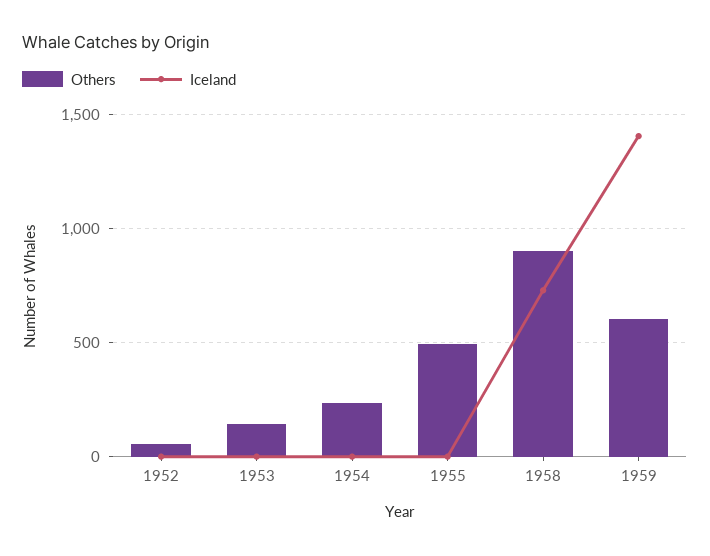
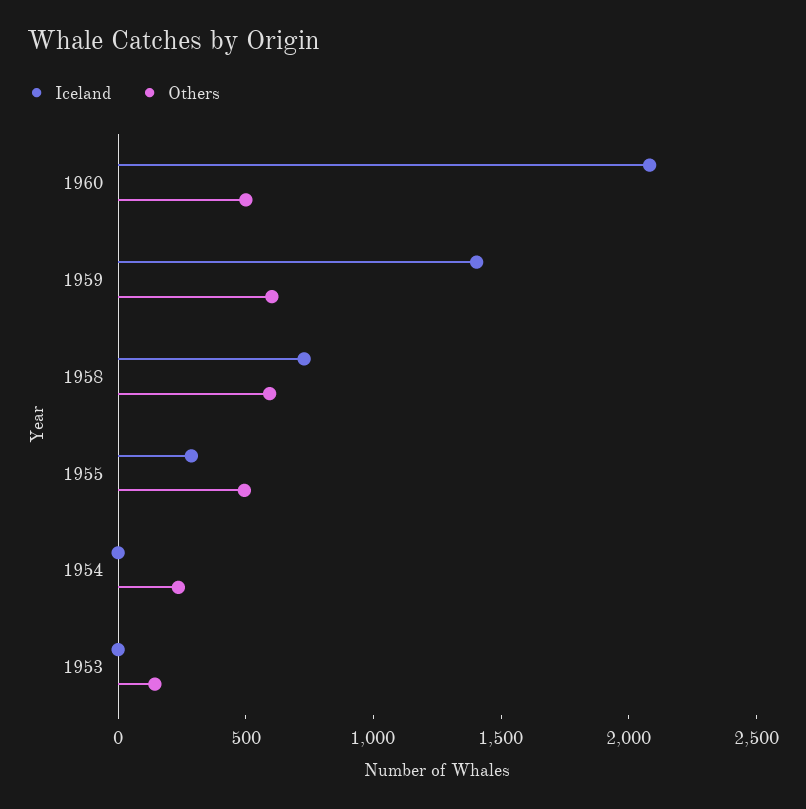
Others, 1952: 50 -> none
Iceland, 1952: 0 -> none
Iceland, 1955: 0 -> 300
Others, 1958: 900 -> 600
Iceland, 1960: none -> 2100
Others, 1960: none -> 500

